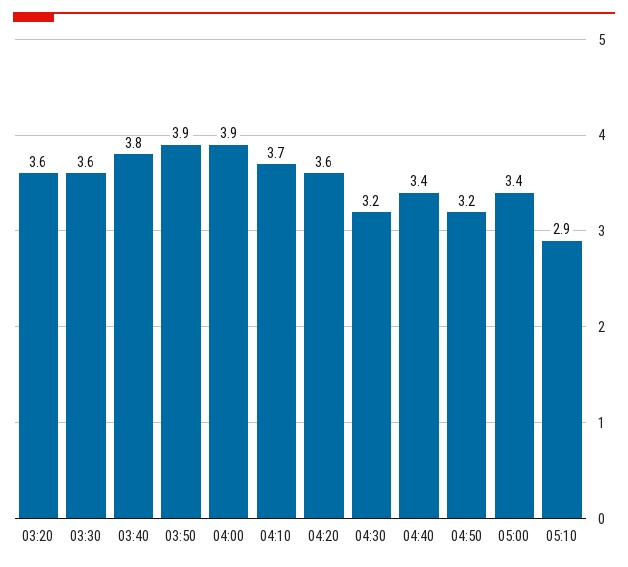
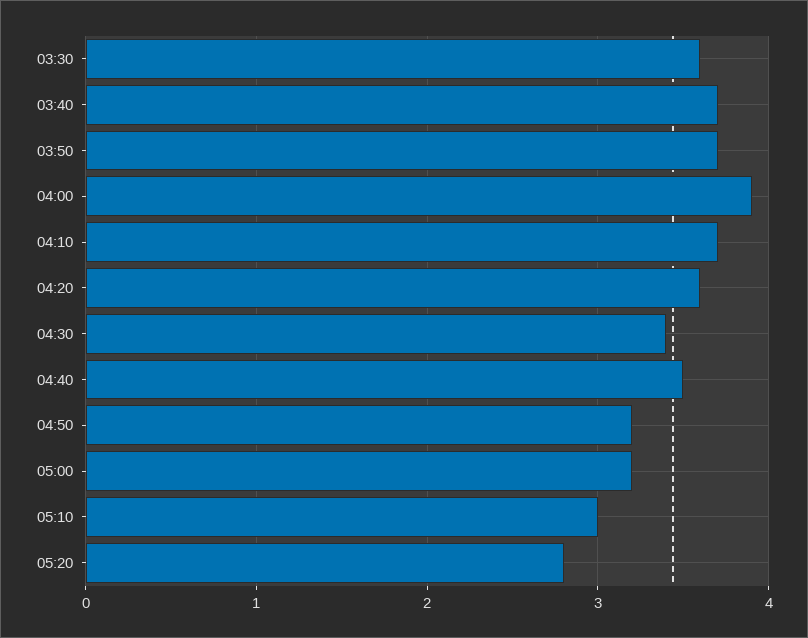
03:20: 3.6 -> none
03:40: 3.8 -> 3.7
03:50: 3.9 -> 3.7
04:30: 3.2 -> 3.4
04:40: 3.4 -> 3.5
05:00: 3.4 -> 3.2
05:10: 2.9 -> 3
05:20: none -> 2.8

